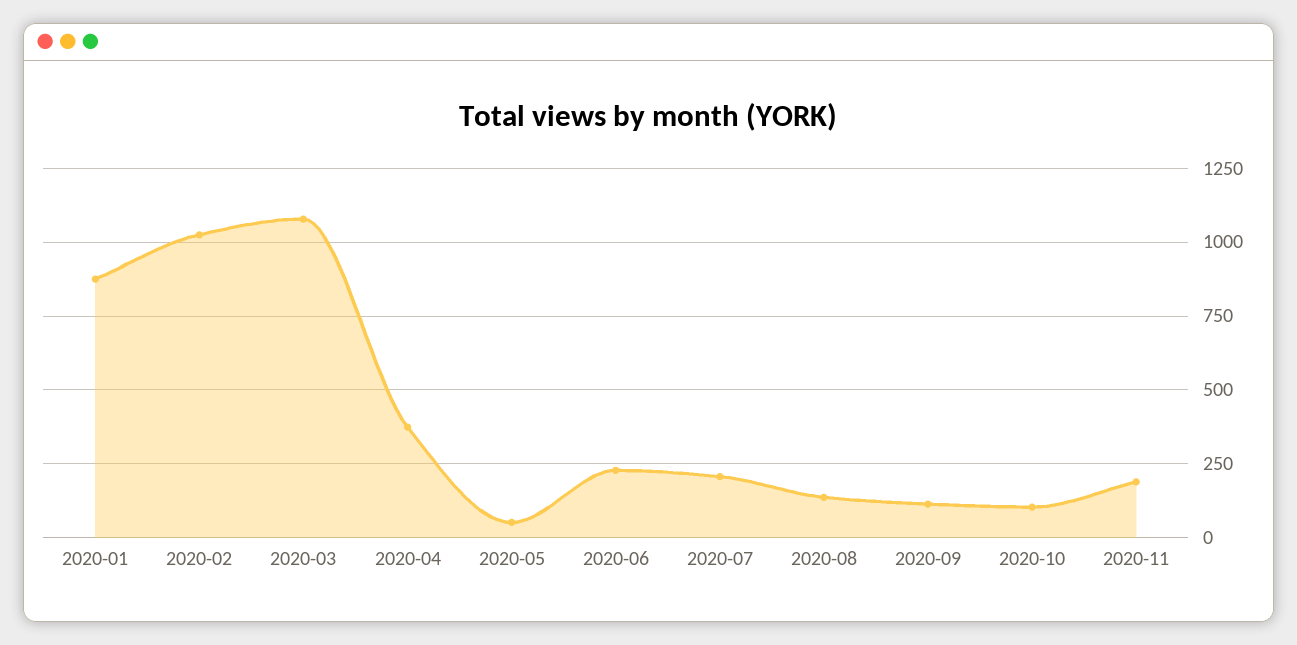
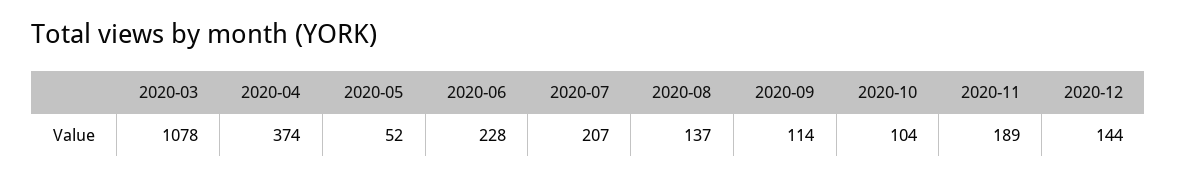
2020-01: 875 -> none
2020-02: 1025 -> none
2020-12: none -> 144

